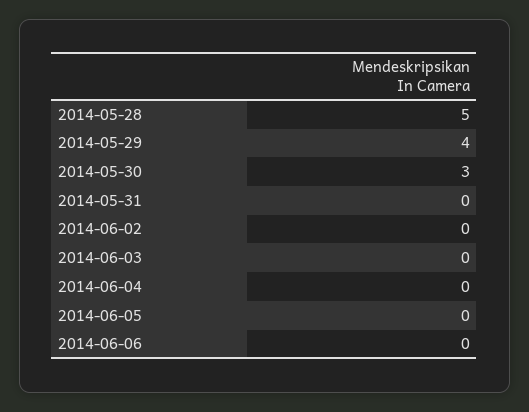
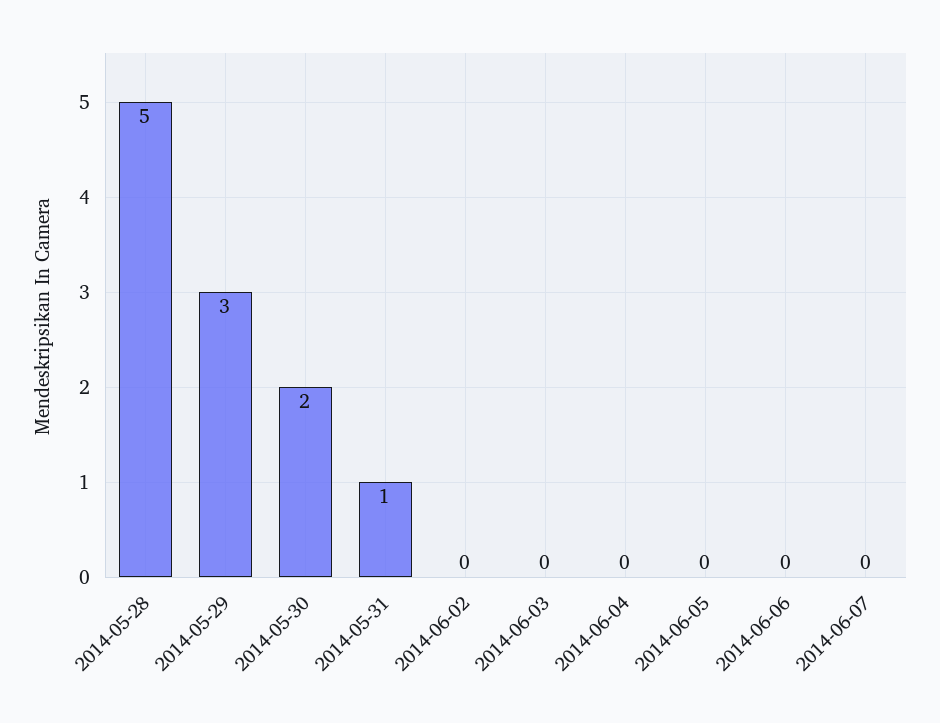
2014-05-29: 4 -> 3
2014-05-30: 3 -> 2
2014-05-31: 0 -> 1
2014-06-07: none -> 0

